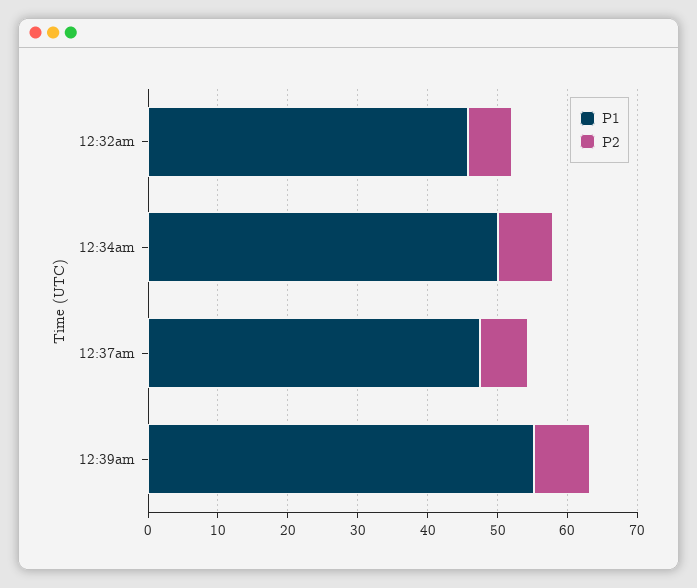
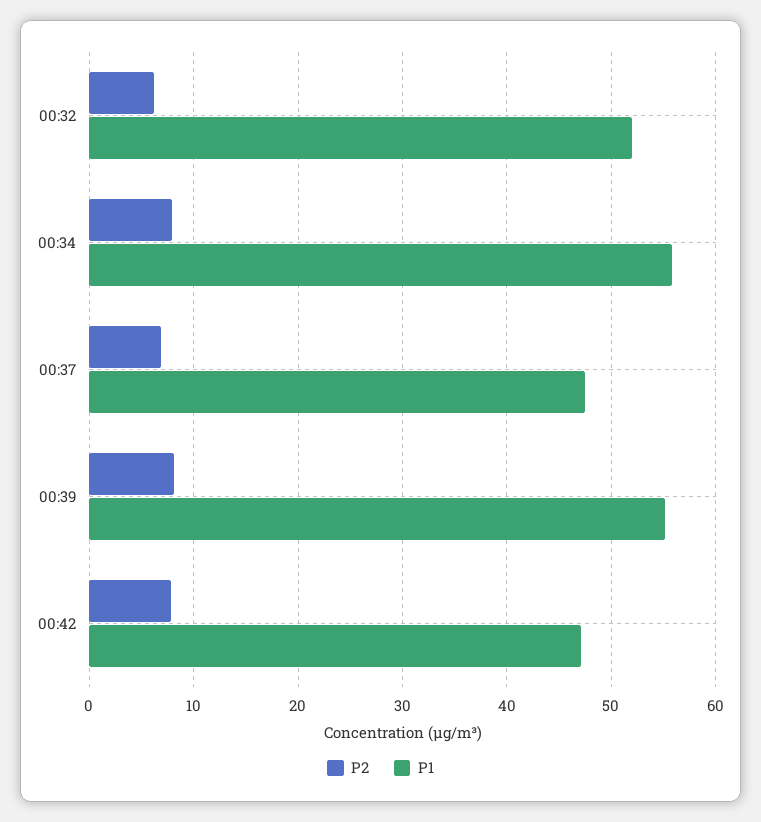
P1, 12:32am: 46 -> 52
P1, 12:34am: 50 -> 56
P2, 00:42: none -> 8
P1, 00:42: none -> 47

